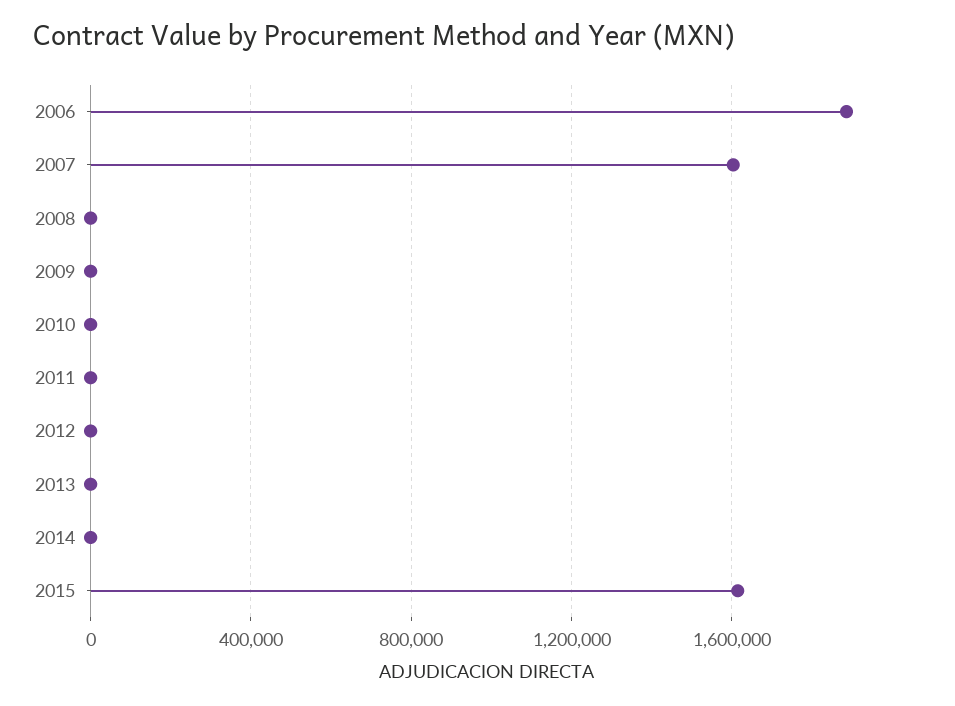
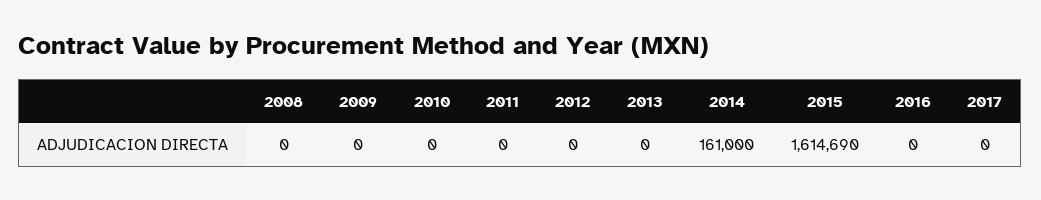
2006: 1900000 -> none
2007: 1600000 -> none
2014: 0 -> 161000
2016: none -> 0
2017: none -> 0

